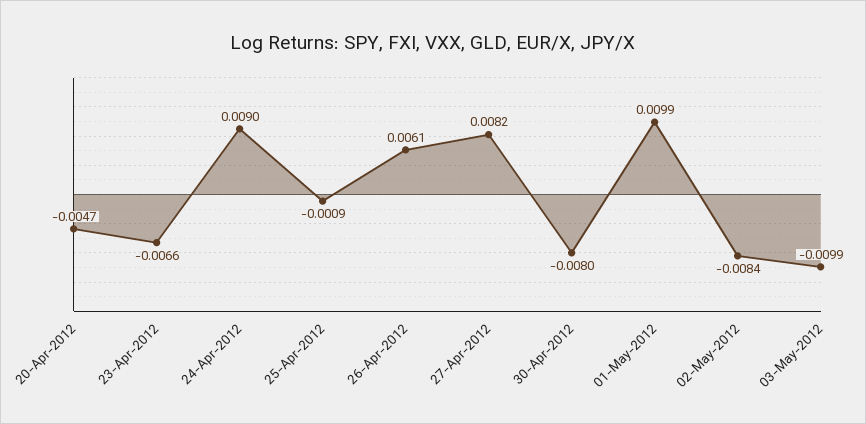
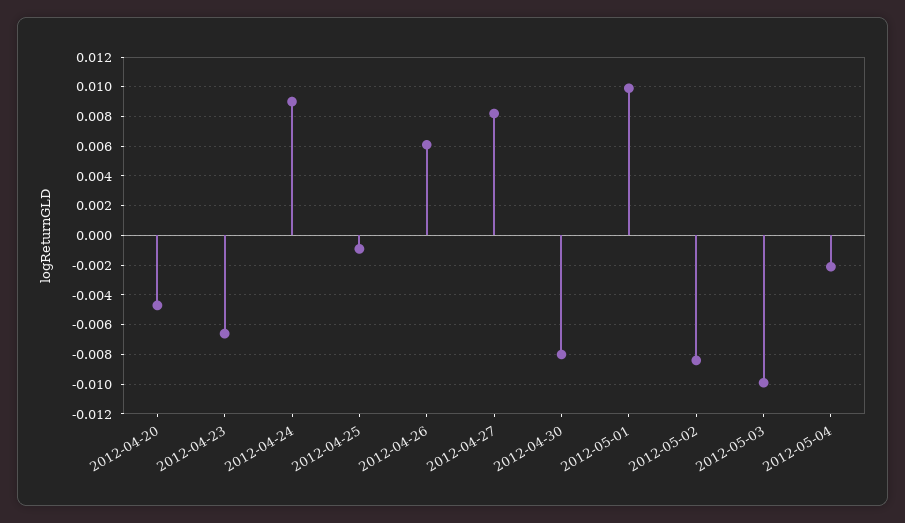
2012-05-04: none -> -0.002

